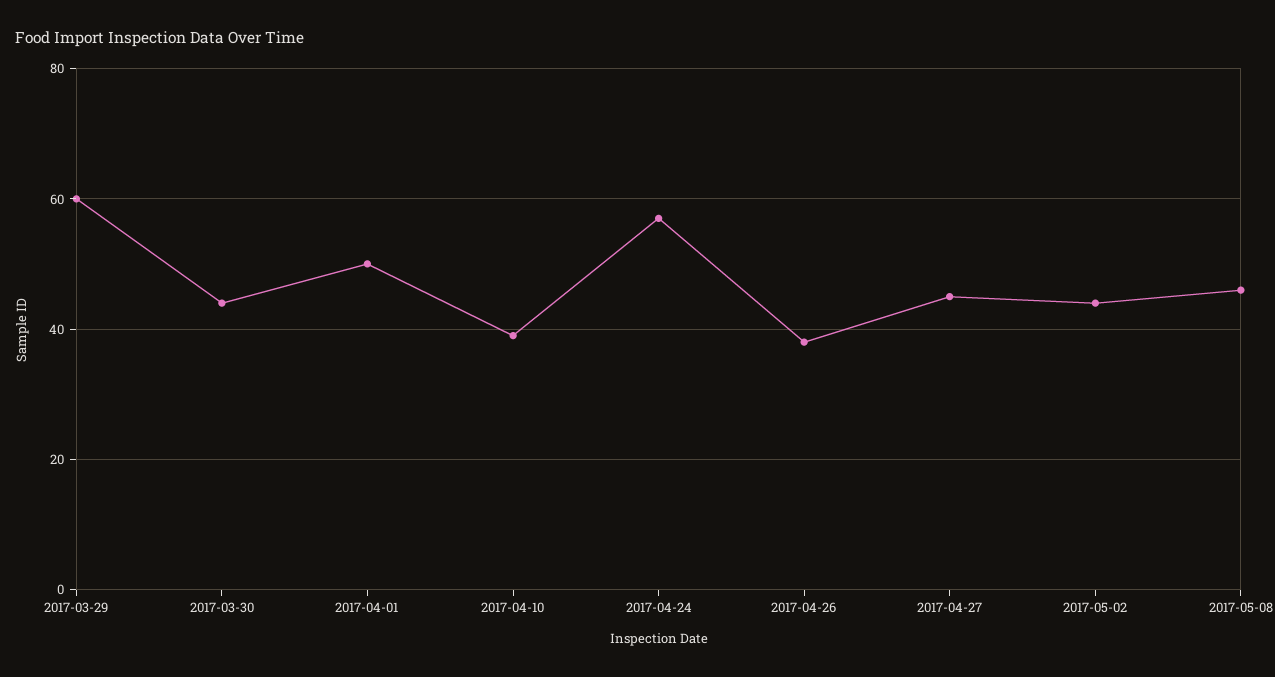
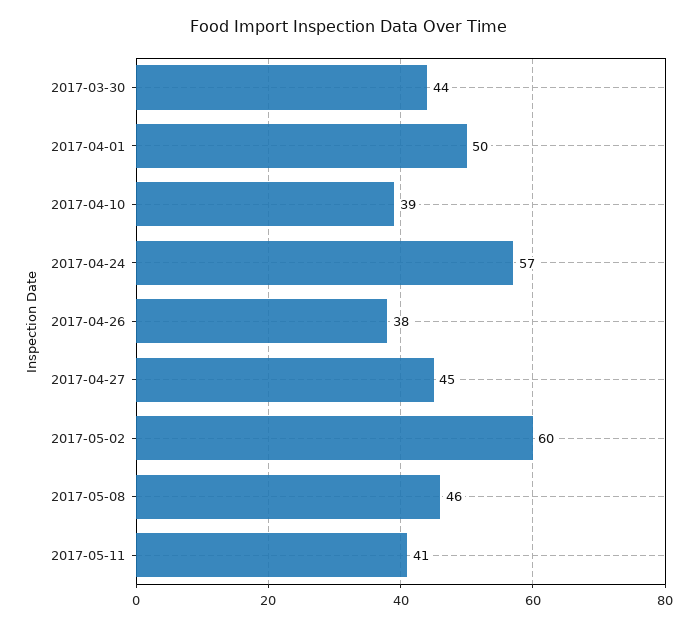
2017-03-29: 60 -> none
2017-05-02: 45 -> 60
2017-05-11: none -> 41

